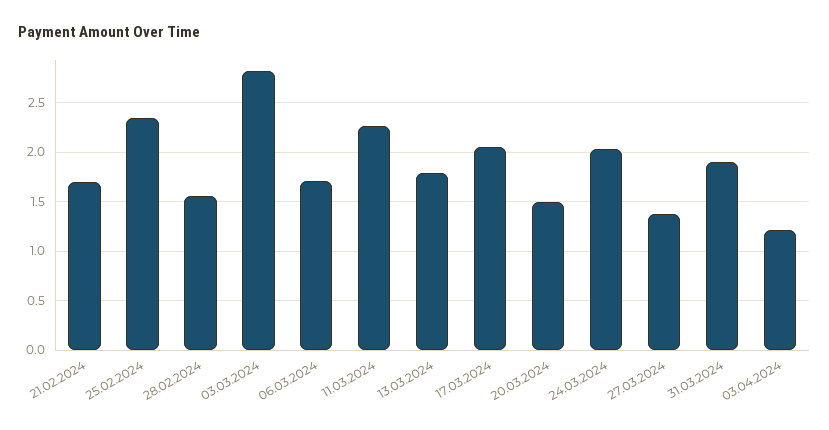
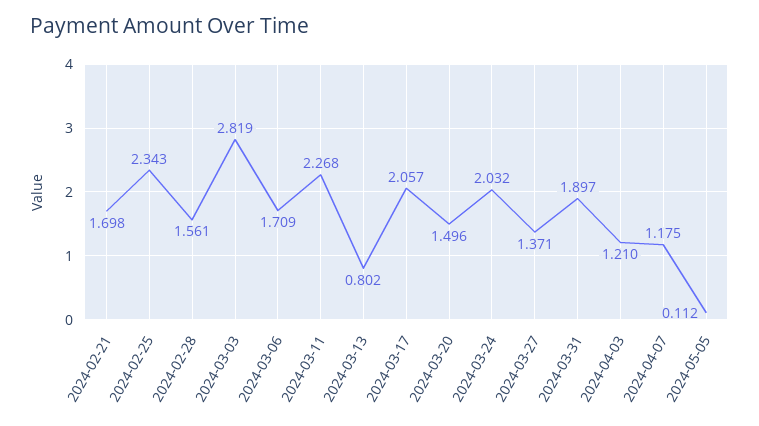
13.03.2024: 1.8 -> 0.802
2024-04-07: none -> 1.175
2024-05-05: none -> 0.112

